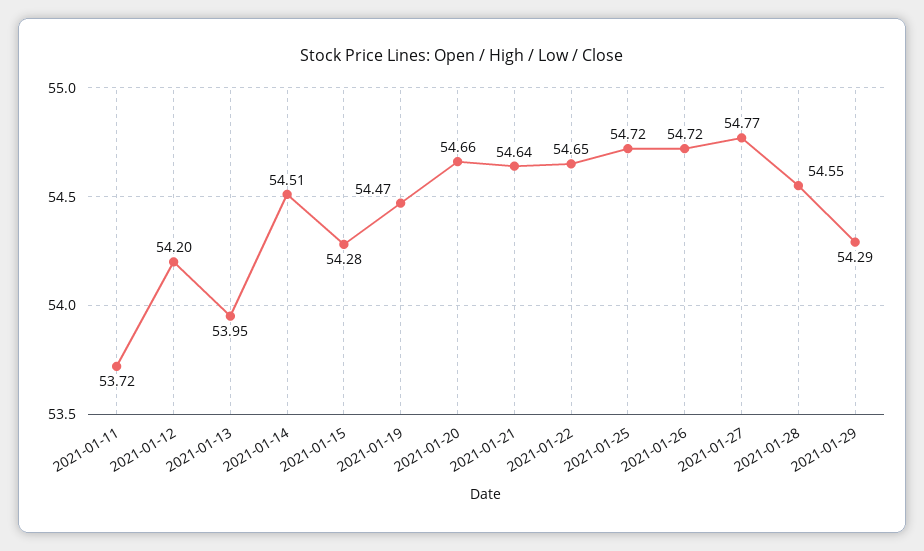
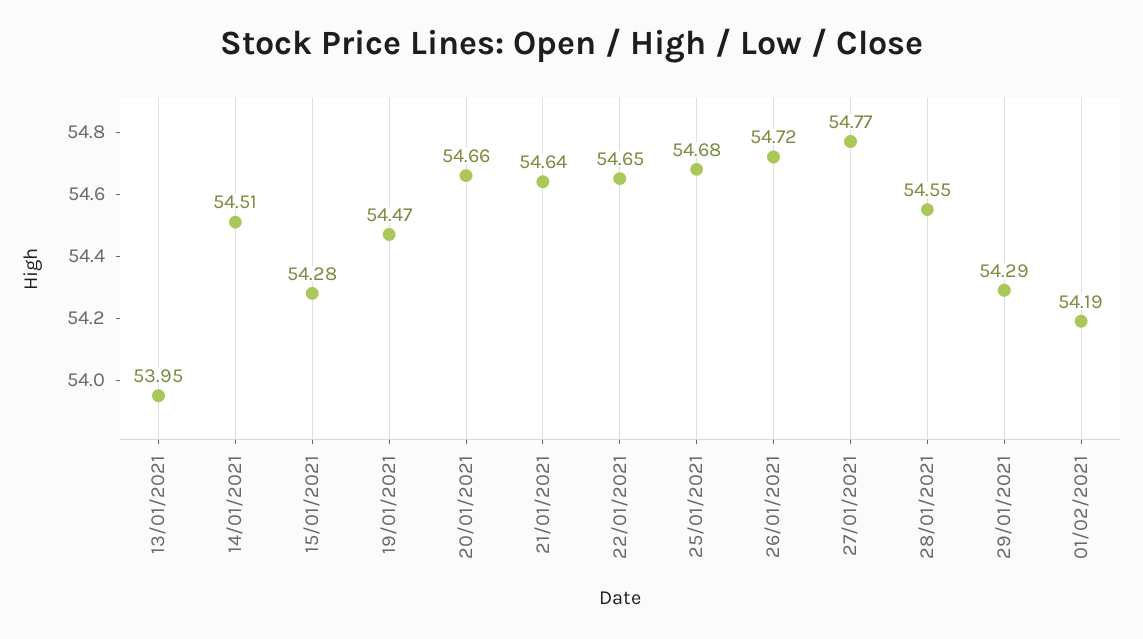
2021-01-11: 53.72 -> none
2021-01-12: 54.2 -> none
2021-01-25: 54.72 -> 54.68
01/02/2021: none -> 54.19

